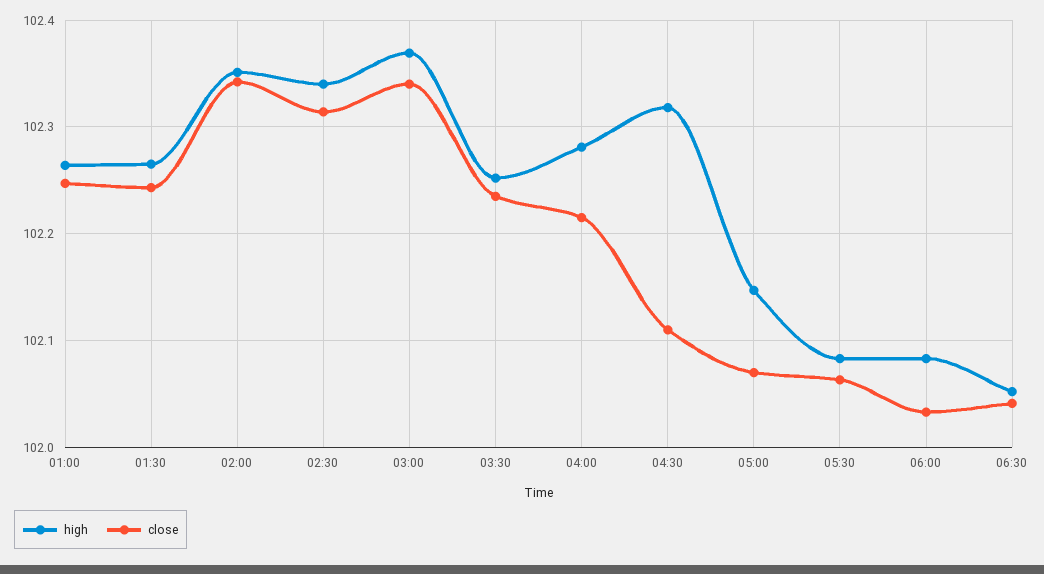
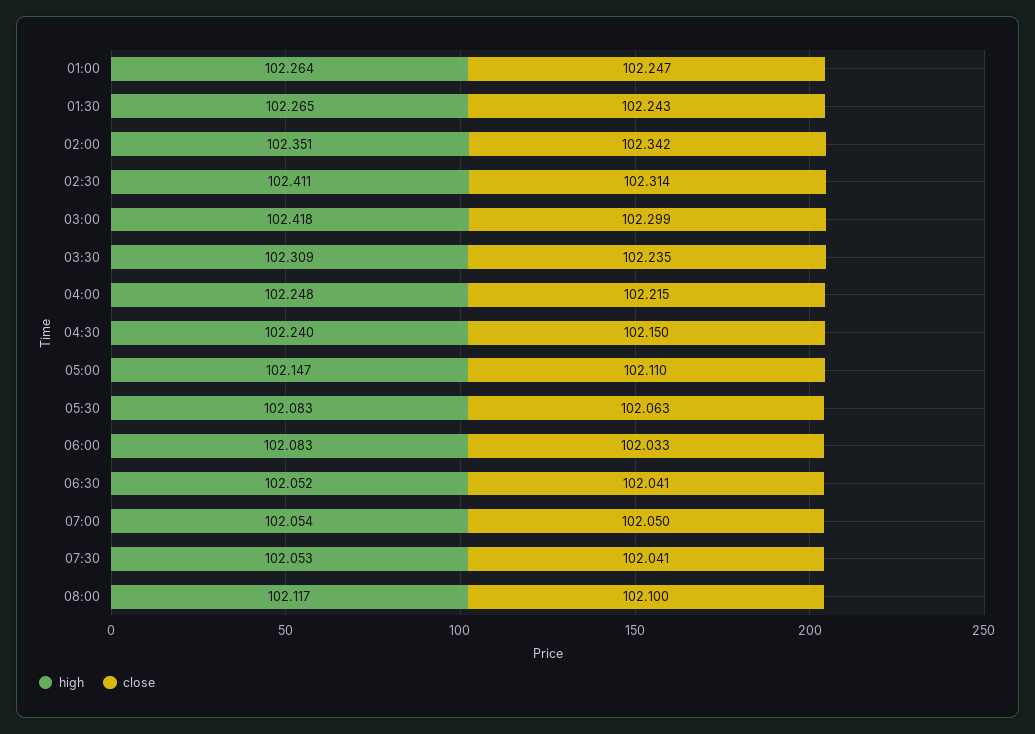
high, 02:30: 102.34 -> 102.411
high, 03:00: 102.37 -> 102.418
close, 03:00: 102.34 -> 102.299
high, 03:30: 102.25 -> 102.309
high, 04:00: 102.28 -> 102.248
high, 04:30: 102.32 -> 102.24
close, 04:30: 102.11 -> 102.15
close, 05:00: 102.07 -> 102.11
high, 07:00: none -> 102.054
close, 07:00: none -> 102.05
high, 07:30: none -> 102.053
close, 07:30: none -> 102.041
high, 08:00: none -> 102.117
close, 08:00: none -> 102.1

